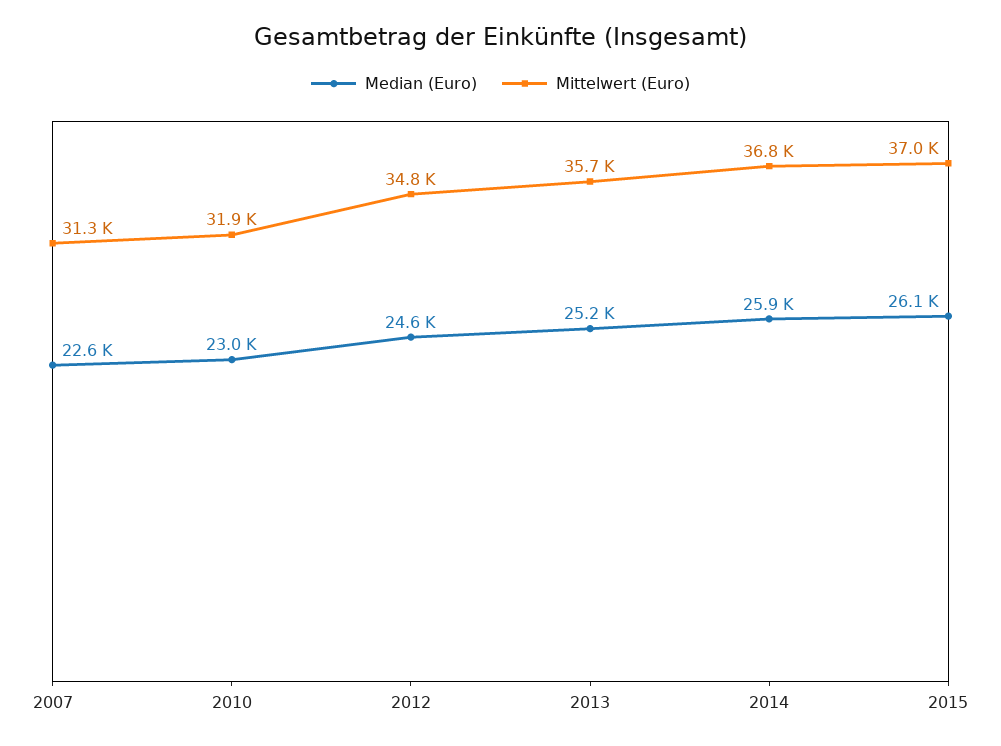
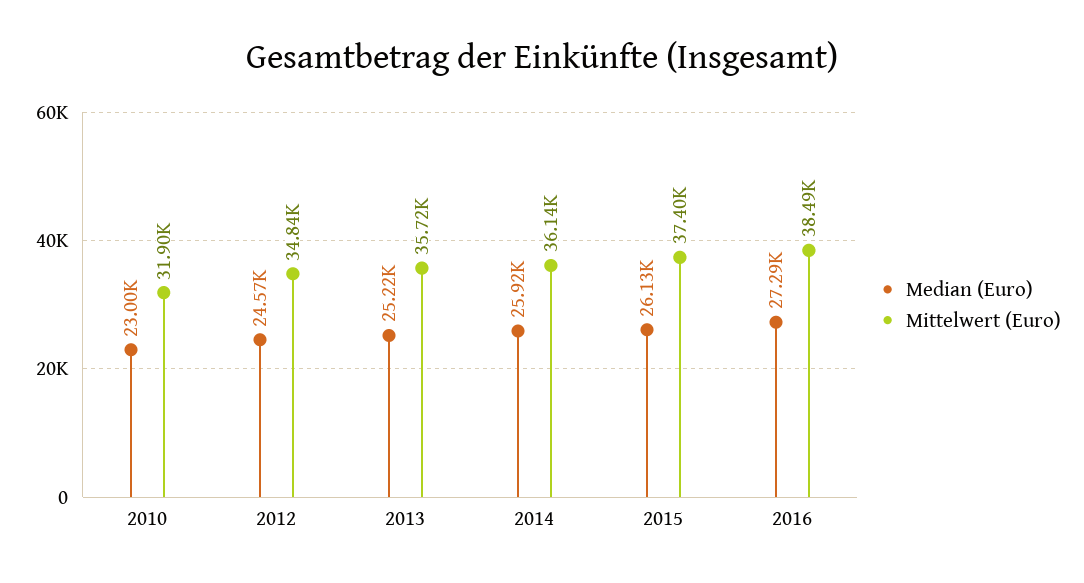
Median (Euro), 2007: 22600 -> none
Mittelwert (Euro), 2007: 31300 -> none
Mittelwert (Euro), 2014: 36800 -> 36140
Mittelwert (Euro), 2015: 37000 -> 37400
Median (Euro), 2016: none -> 27290
Mittelwert (Euro), 2016: none -> 38490

